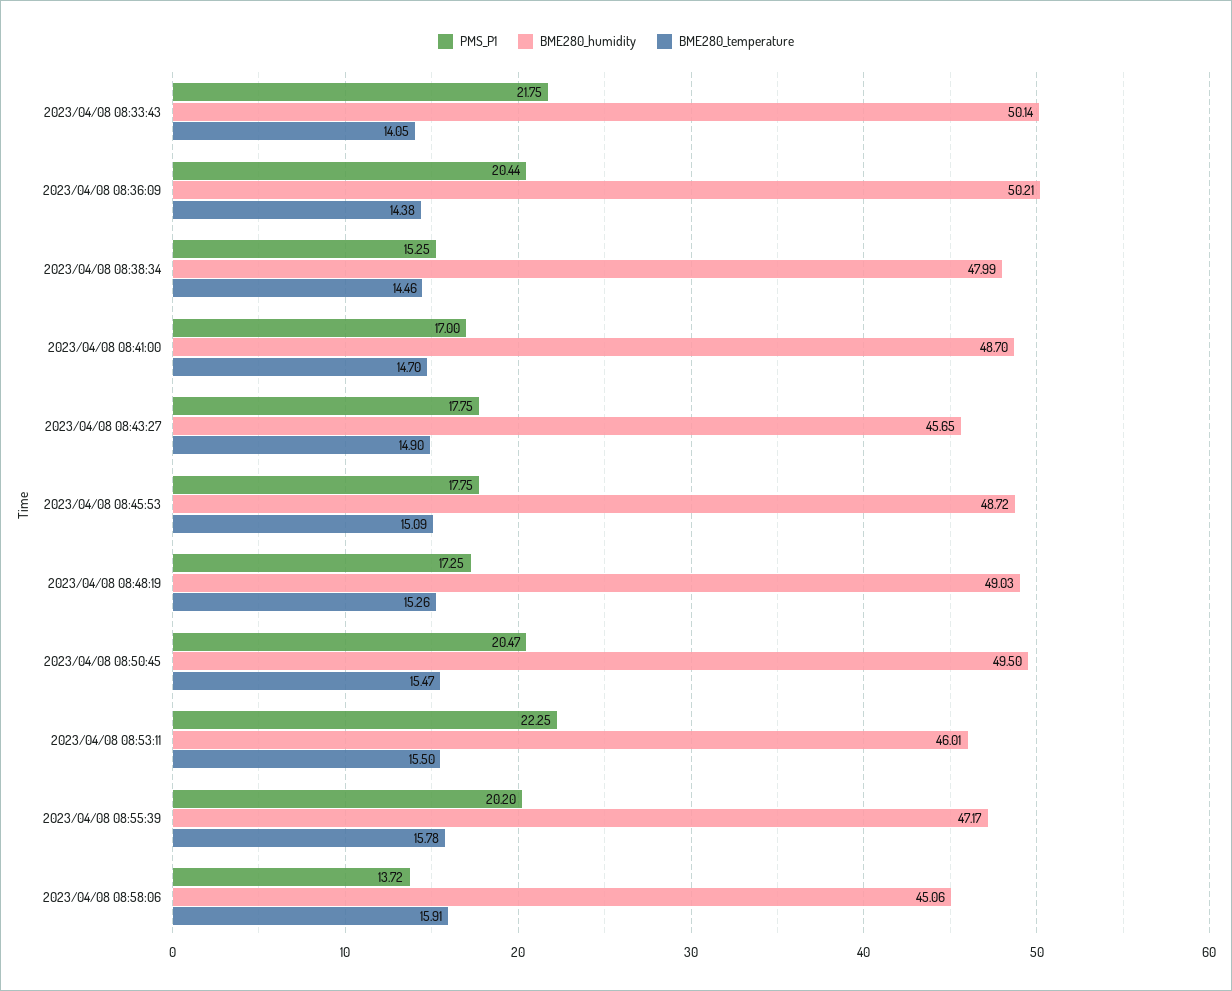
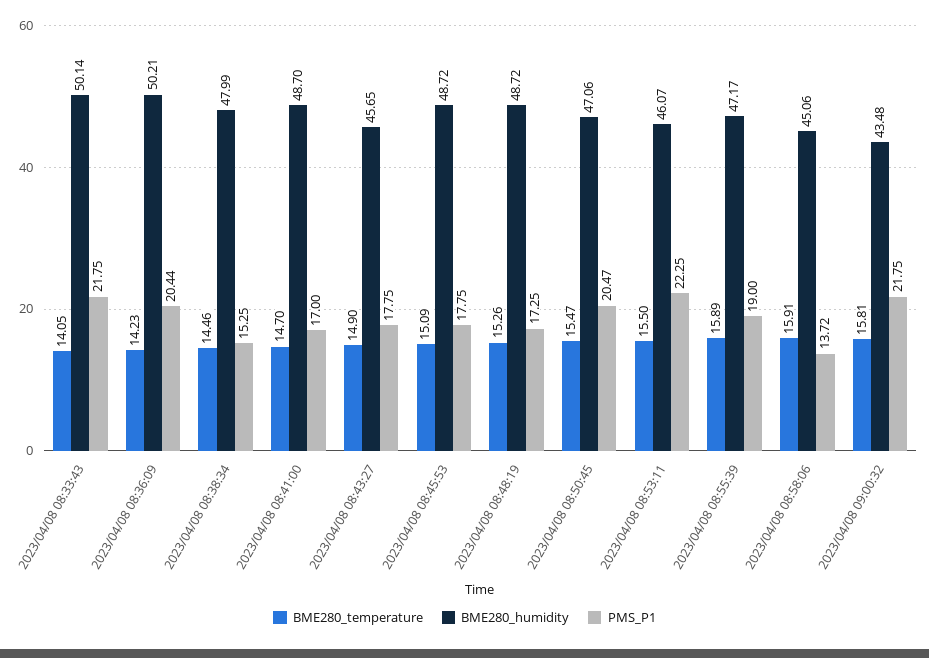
BME280_temperature, 2023/04/08 08:36:09: 14.38 -> 14.23
BME280_humidity, 2023/04/08 08:48:19: 49.03 -> 48.72
BME280_humidity, 2023/04/08 08:50:45: 49.5 -> 47.06
BME280_humidity, 2023/04/08 08:53:11: 46.01 -> 46.07
PMS_P1, 2023/04/08 08:55:39: 20.2 -> 19
BME280_temperature, 2023/04/08 08:55:39: 15.78 -> 15.89
BME280_temperature, 2023/04/08 09:00:32: none -> 15.81
BME280_humidity, 2023/04/08 09:00:32: none -> 43.48
PMS_P1, 2023/04/08 09:00:32: none -> 21.75

